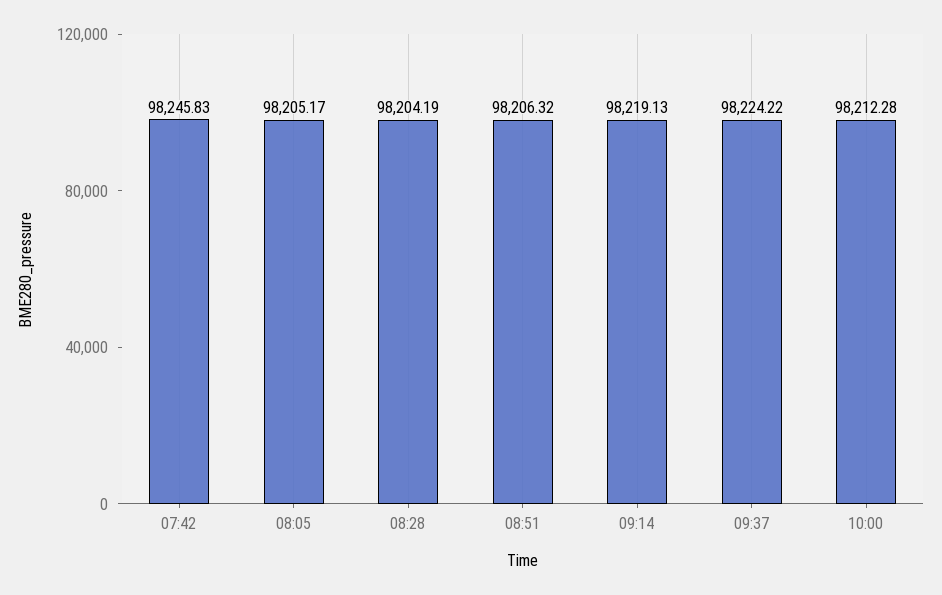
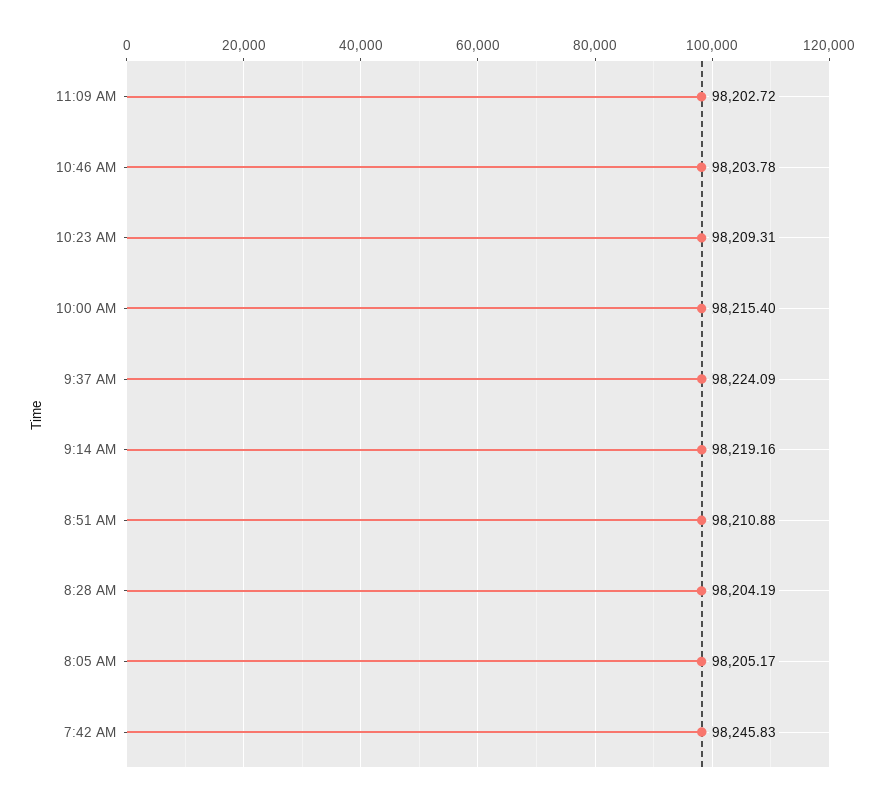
08:51: 98206.32 -> 98210.88
09:14: 98219.13 -> 98219.16
09:37: 98224.22 -> 98224.09
10:00: 98212.28 -> 98215.4
11:09 AM: none -> 98202.72
10:46 AM: none -> 98203.78
10:23 AM: none -> 98209.31

